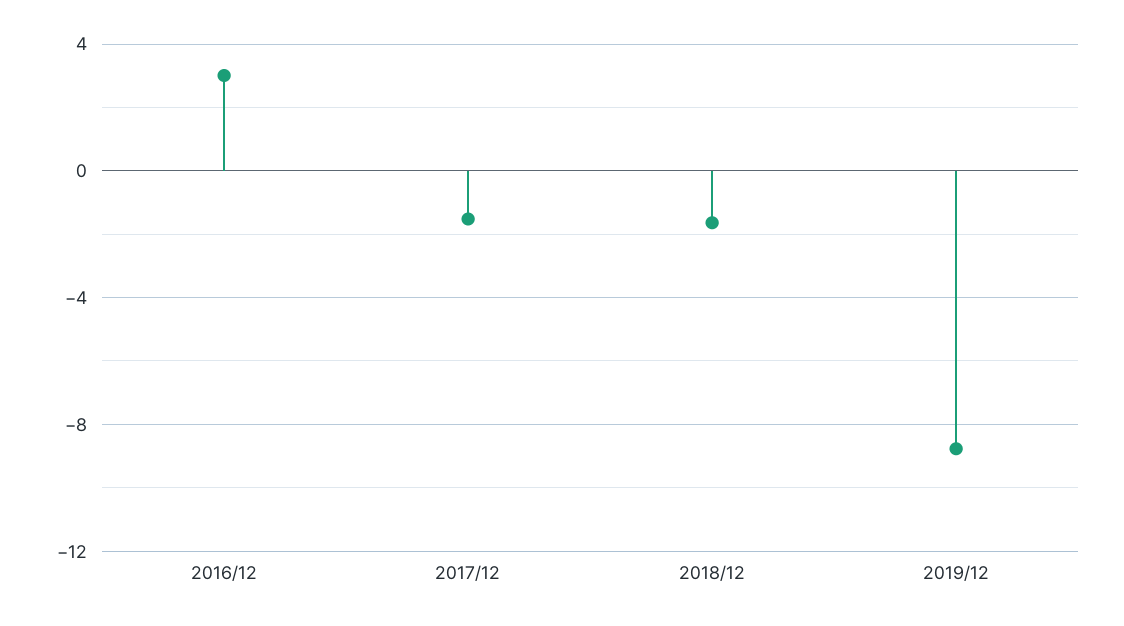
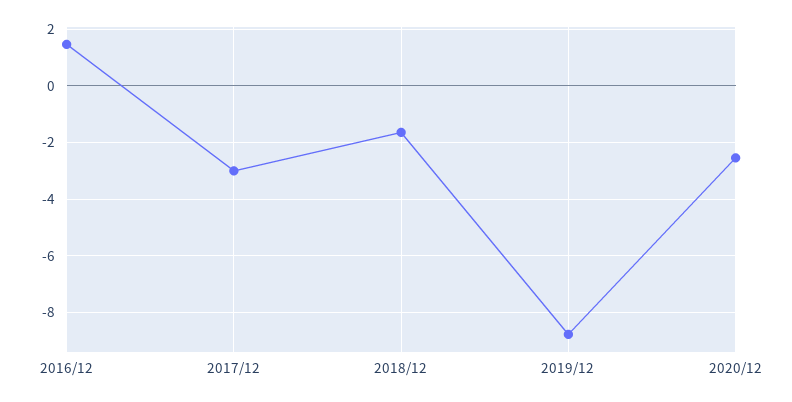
2016/12: 3 -> 1.5
2017/12: -1.5 -> -3
2020/12: none -> -2.5

